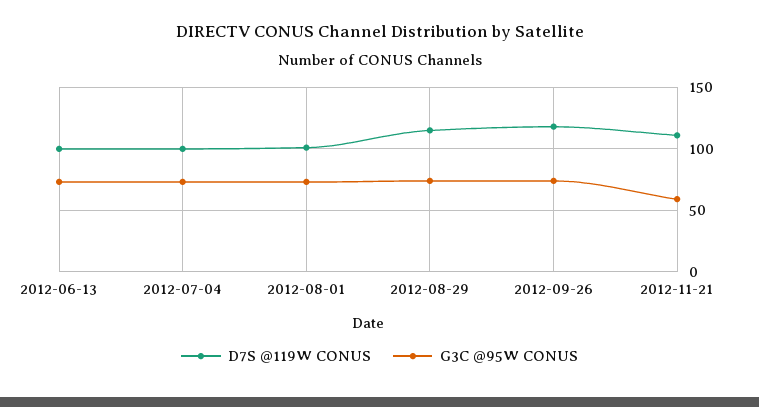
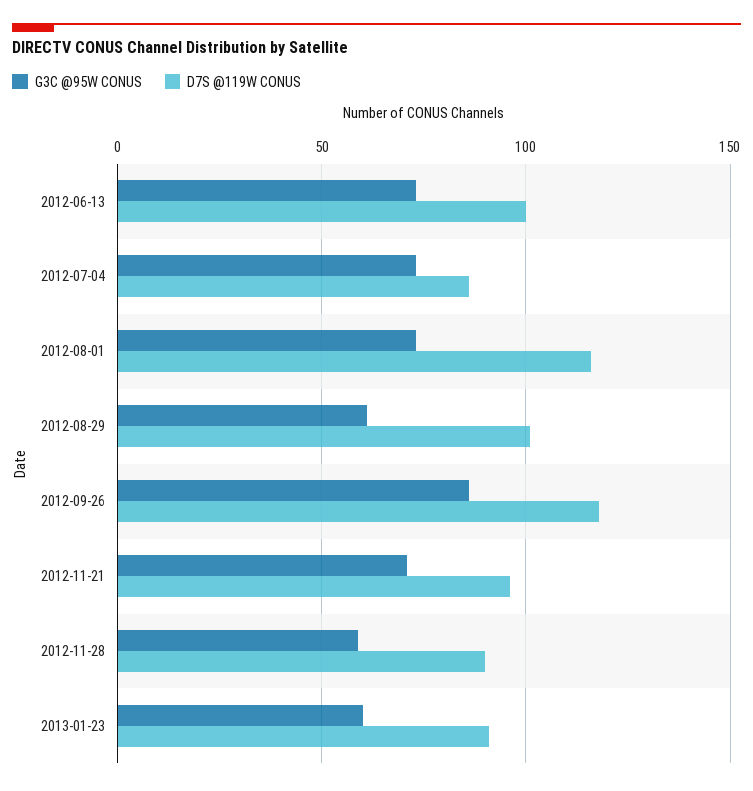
D7S @119W CONUS, 2012-07-04: 100 -> 85
D7S @119W CONUS, 2012-08-01: 100 -> 115
D7S @119W CONUS, 2012-08-29: 115 -> 100
G3C @95W CONUS, 2012-08-29: 75 -> 60
G3C @95W CONUS, 2012-09-26: 75 -> 85
D7S @119W CONUS, 2012-11-21: 110 -> 95
G3C @95W CONUS, 2012-11-21: 60 -> 70
G3C @95W CONUS, 2012-11-28: none -> 60
D7S @119W CONUS, 2012-11-28: none -> 90
G3C @95W CONUS, 2013-01-23: none -> 60
D7S @119W CONUS, 2013-01-23: none -> 90

